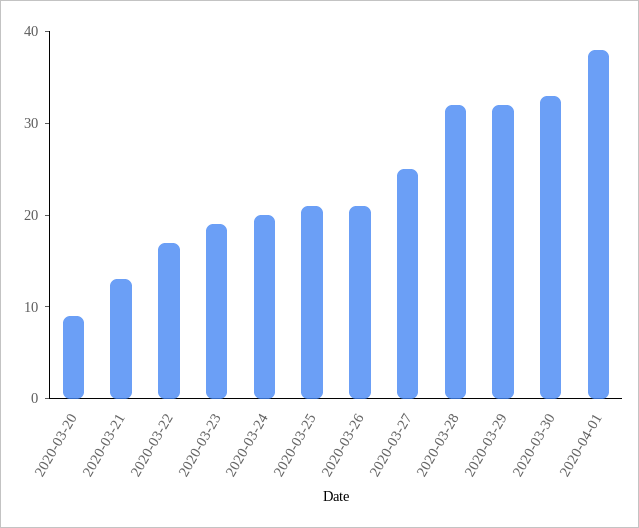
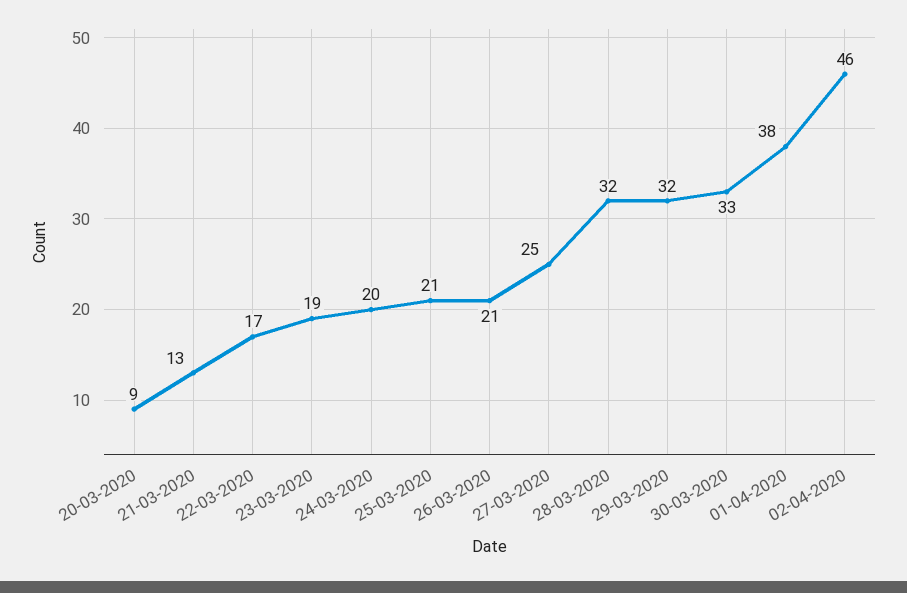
02-04-2020: none -> 46

